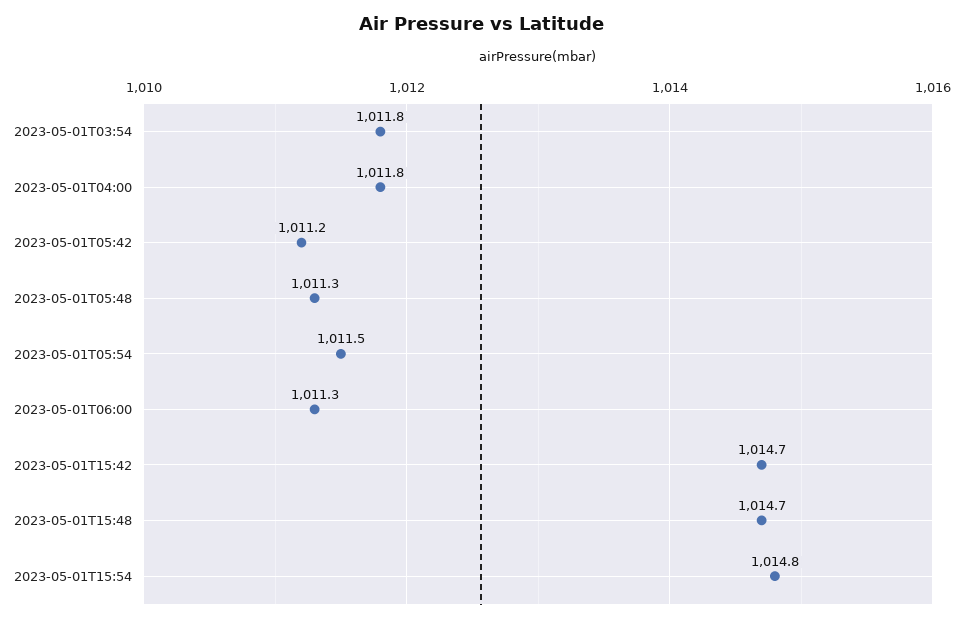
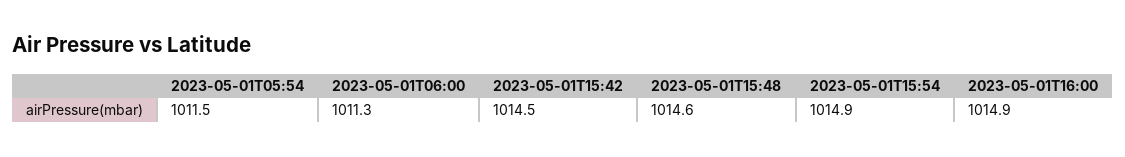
2023-05-01T03:54: 1011.8 -> none
2023-05-01T04:00: 1011.8 -> none
2023-05-01T05:42: 1011.2 -> none
2023-05-01T05:48: 1011.3 -> none
2023-05-01T15:42: 1014.7 -> 1014.5
2023-05-01T15:48: 1014.7 -> 1014.6
2023-05-01T15:54: 1014.8 -> 1014.9
2023-05-01T16:00: none -> 1014.9

